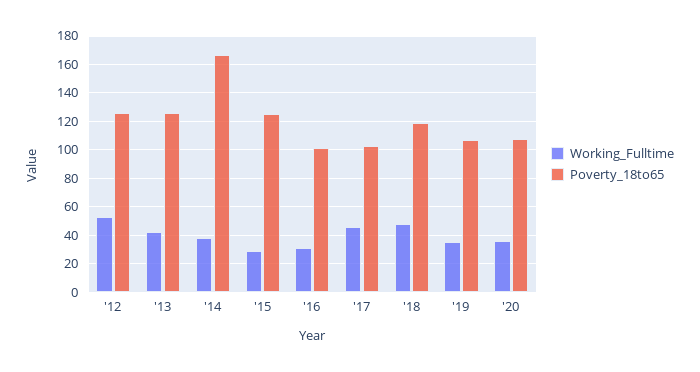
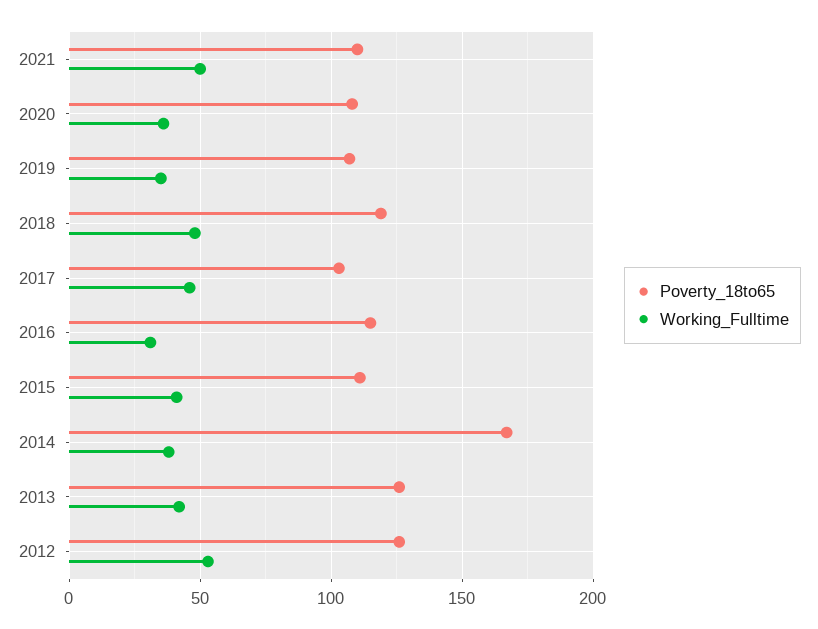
Working_Fulltime, '15: 30 -> 40
Poverty_18to65, '15: 125 -> 110
Poverty_18to65, '16: 100 -> 115
Poverty_18to65, 2021: none -> 110
Working_Fulltime, 2021: none -> 50

